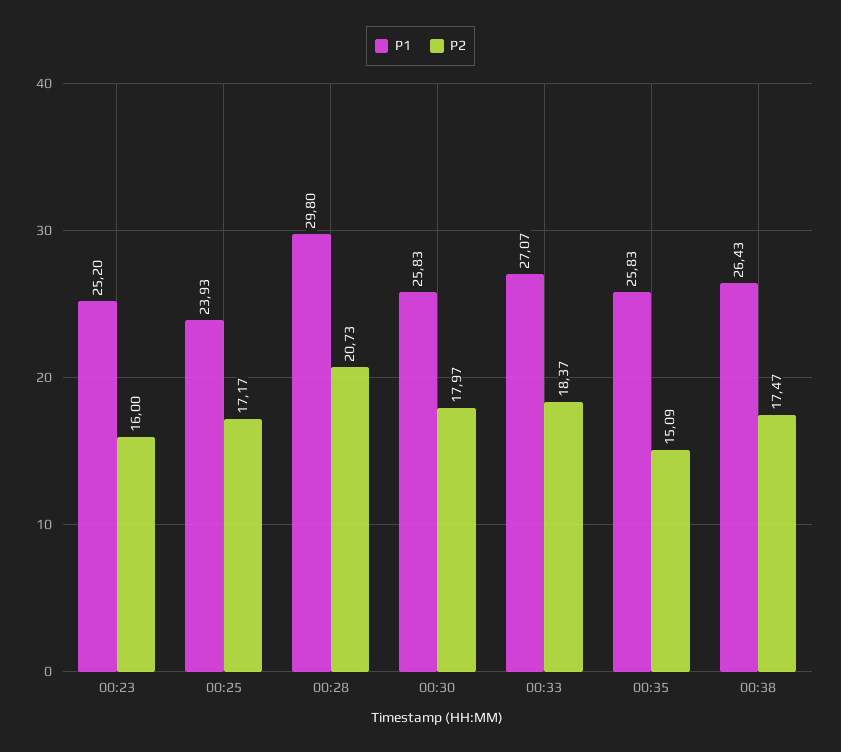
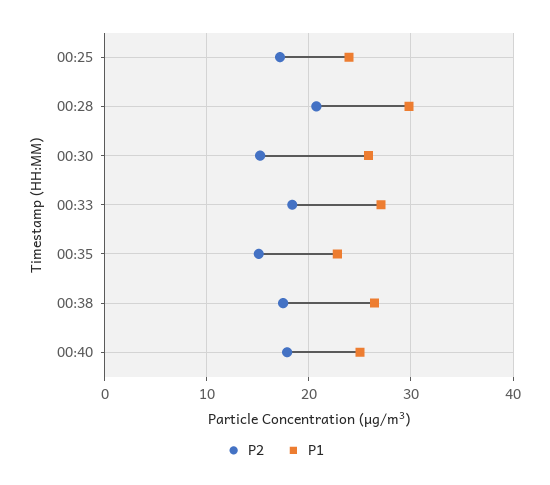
P1, 00:23: 25.2 -> none
P2, 00:23: 16 -> none
P2, 00:30: 17.97 -> 15
P1, 00:35: 25.83 -> 23
P2, 00:40: none -> 18
P1, 00:40: none -> 25

